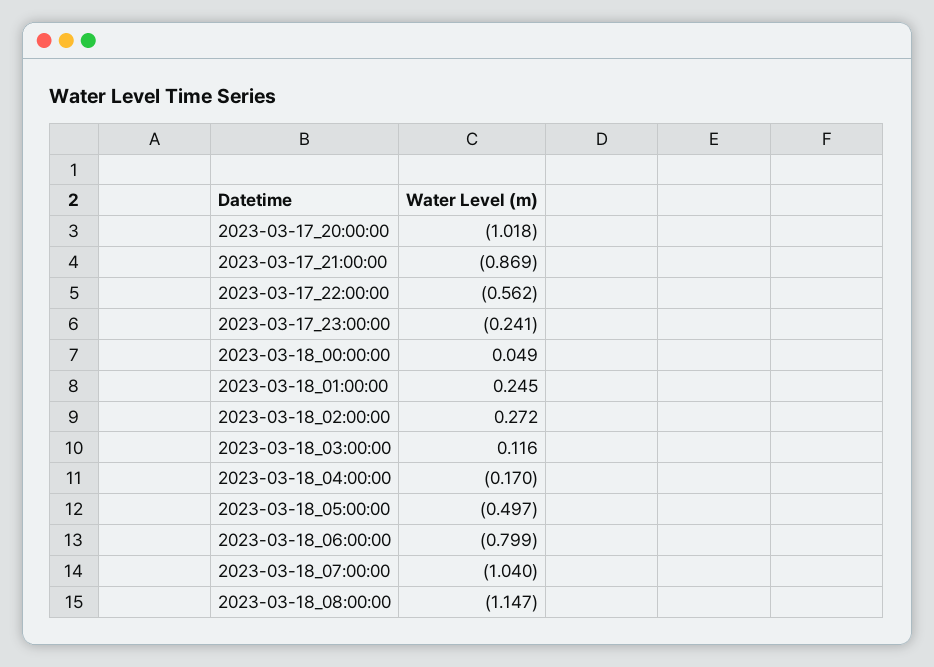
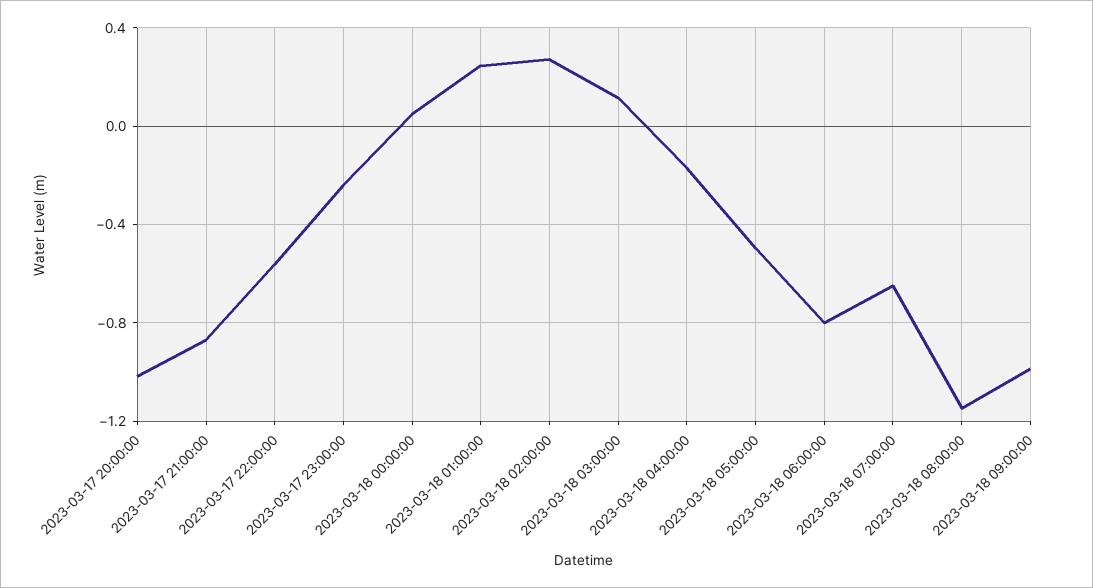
2023-03-18_07:00:00: -1.04 -> -0.65
2023-03-18 09:00:00: none -> -1

